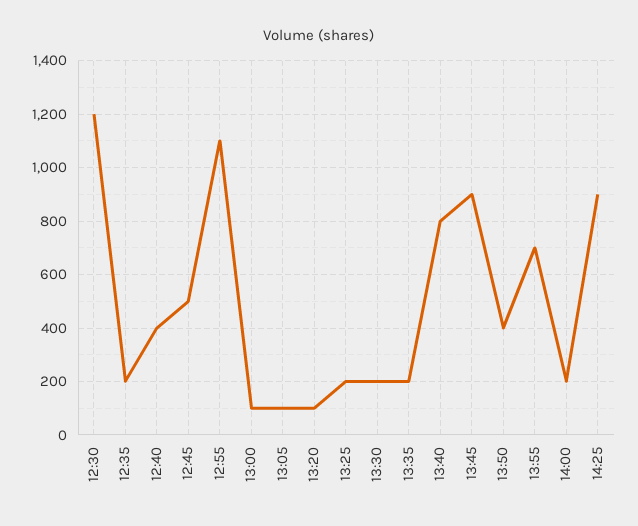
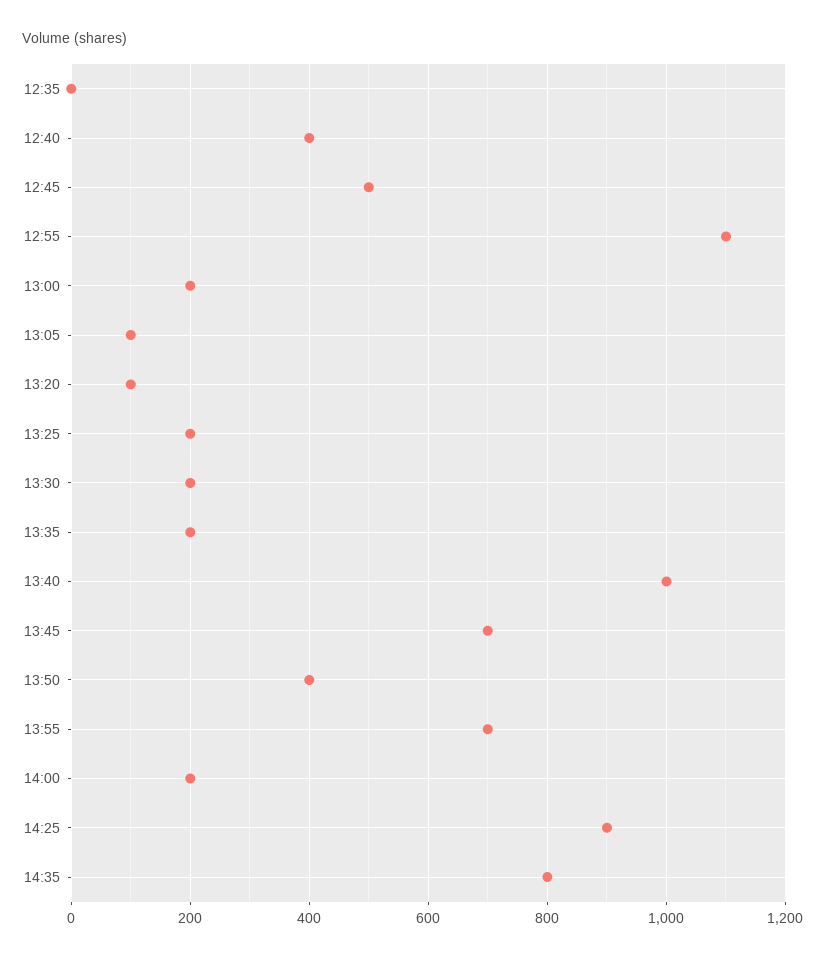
12:30: 1200 -> none
12:35: 200 -> 0
13:00: 100 -> 200
13:40: 800 -> 1000
13:45: 900 -> 700
14:35: none -> 800

